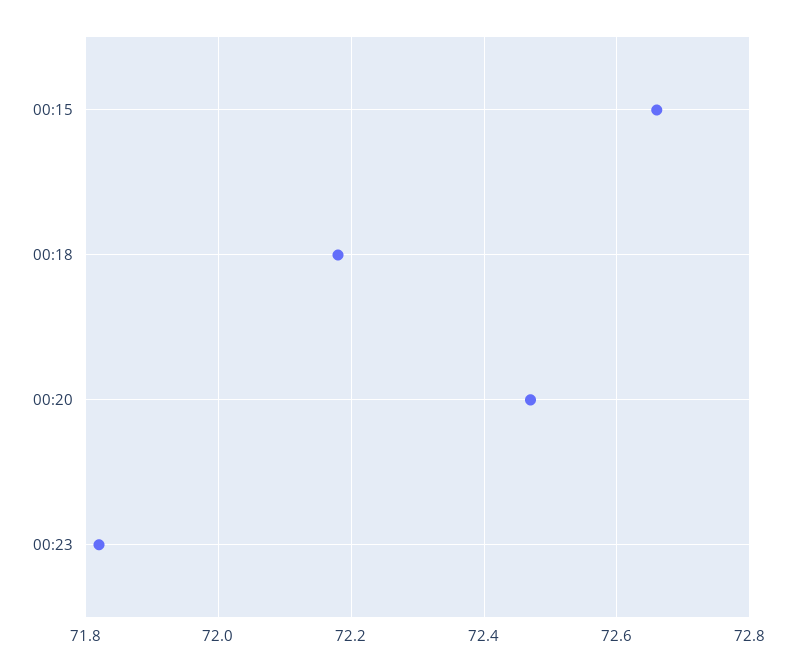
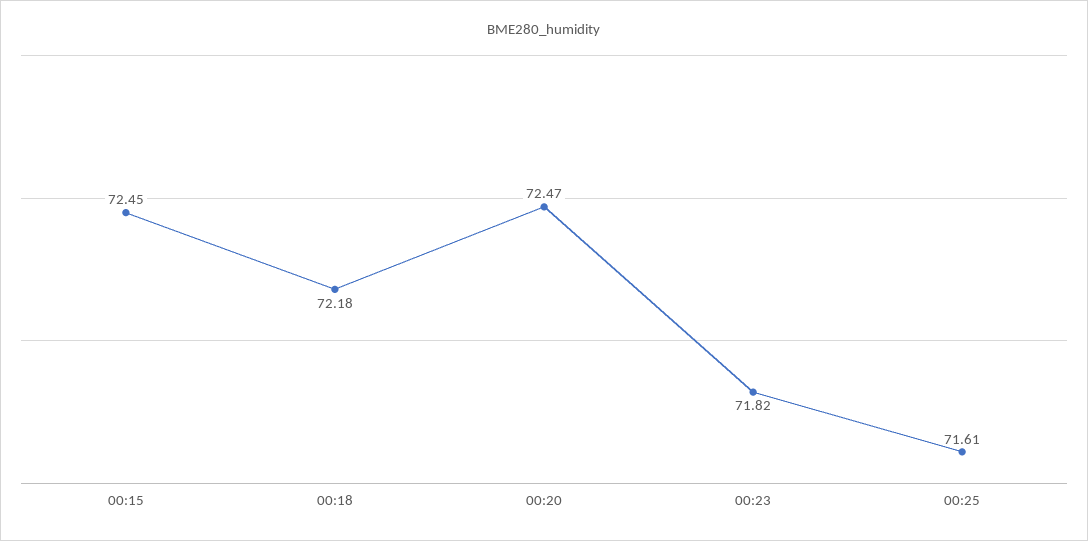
00:15: 72.65 -> 72.45
00:25: none -> 71.61

